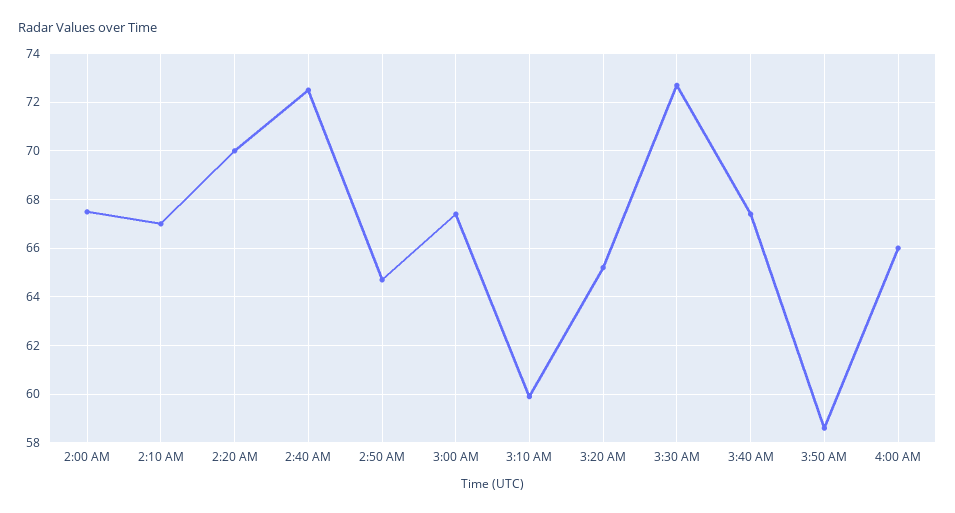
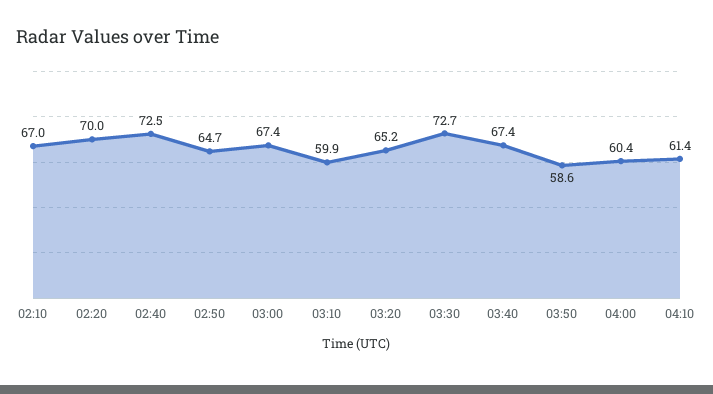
2:00 AM: 67.5 -> none
4:00 AM: 66 -> 60.4
04:10: none -> 61.4

